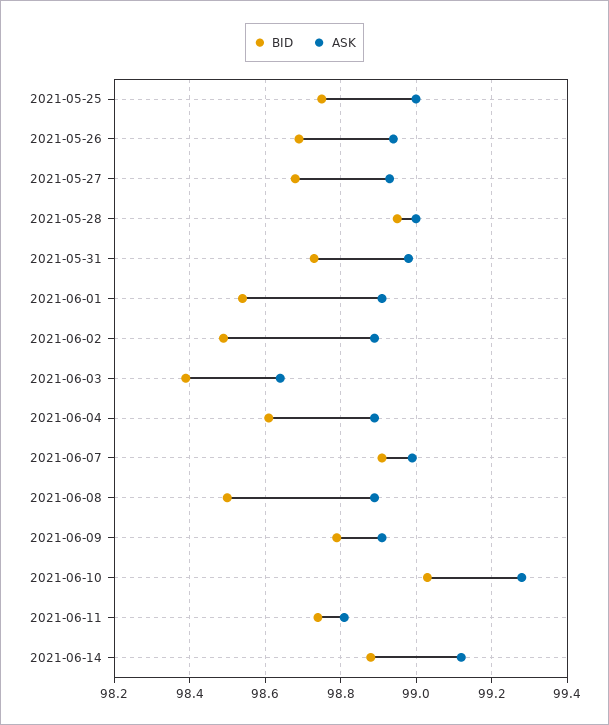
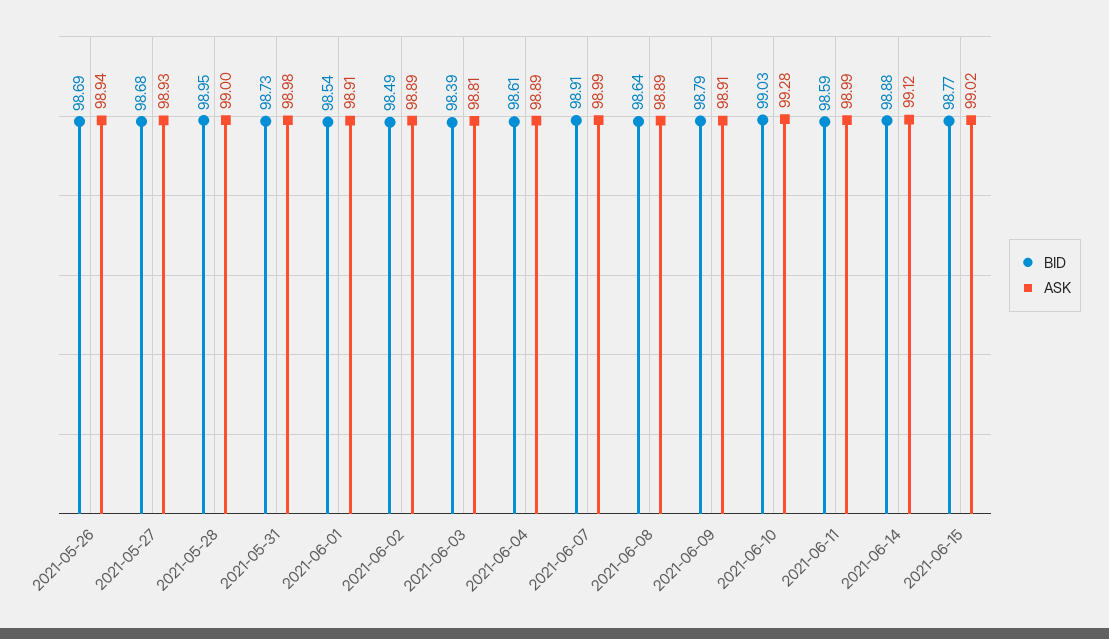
BID, 2021-05-25: 98.75 -> none
ASK, 2021-05-25: 99 -> none
ASK, 2021-06-03: 98.65 -> 98.81
BID, 2021-06-08: 98.5 -> 98.64
BID, 2021-06-11: 98.75 -> 98.59
ASK, 2021-06-11: 98.8 -> 98.99
BID, 2021-06-15: none -> 98.77
ASK, 2021-06-15: none -> 99.02

